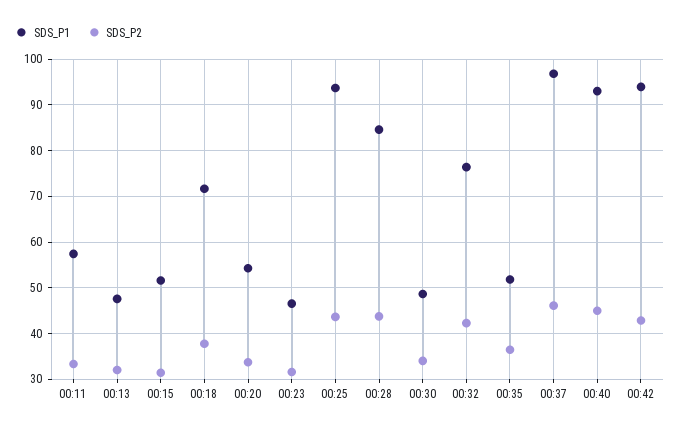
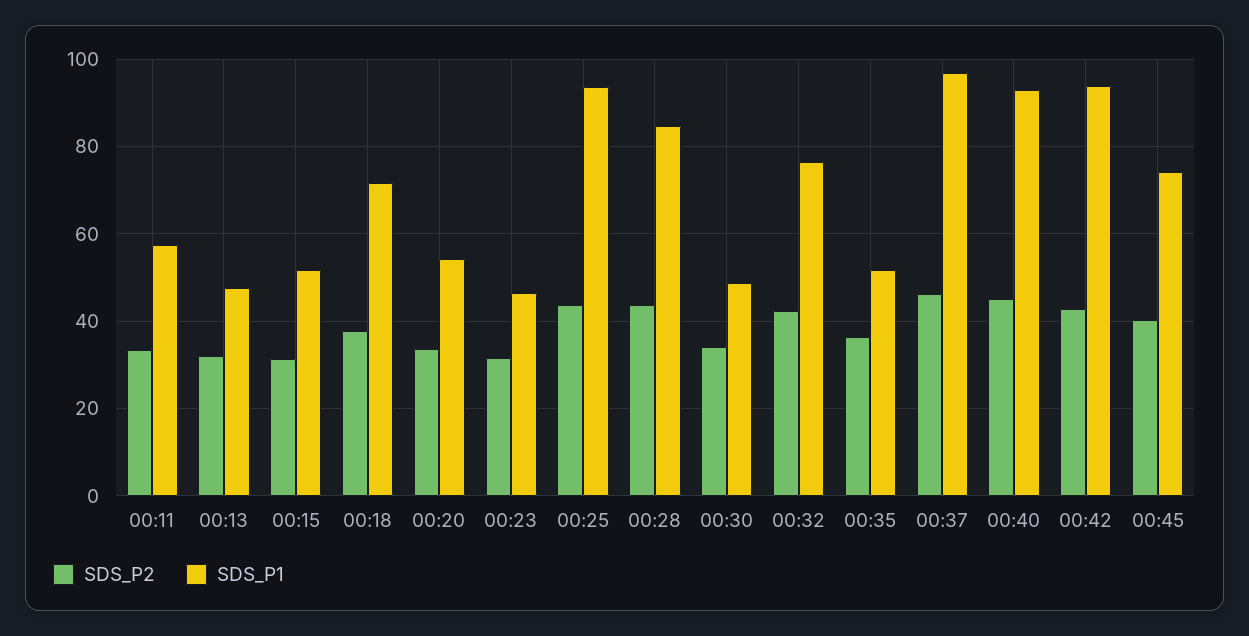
SDS_P2, 00:45: none -> 40
SDS_P1, 00:45: none -> 74

